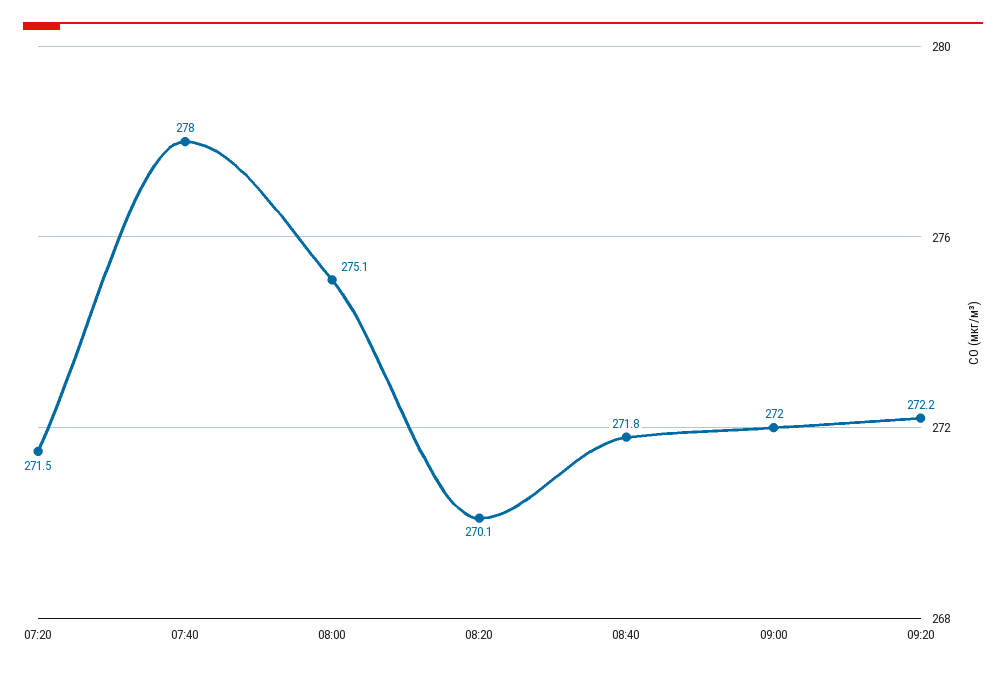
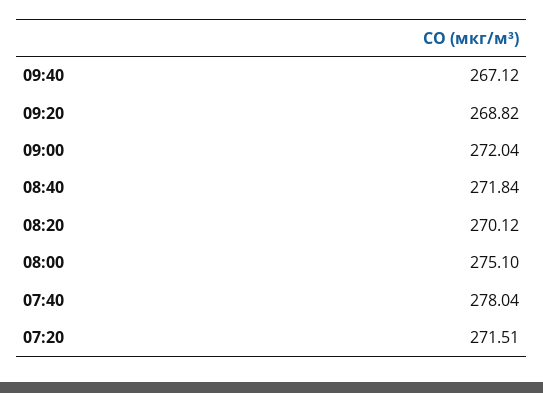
09:20: 272.2 -> 268.82
09:40: none -> 267.12

